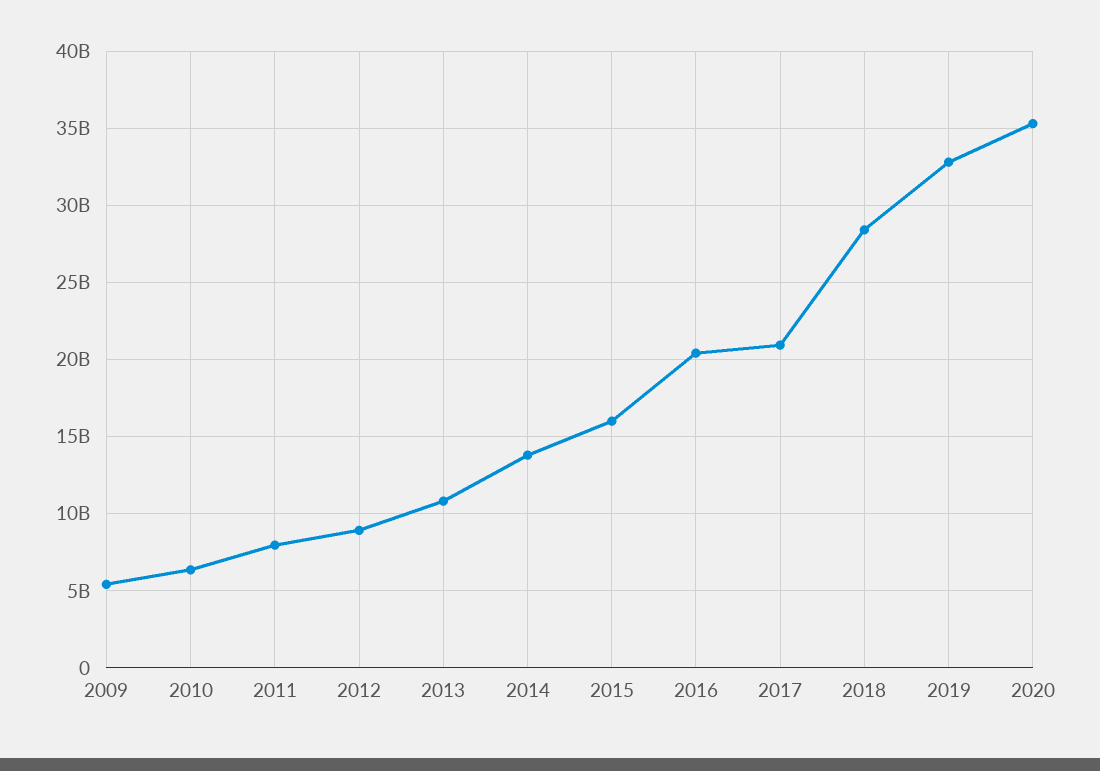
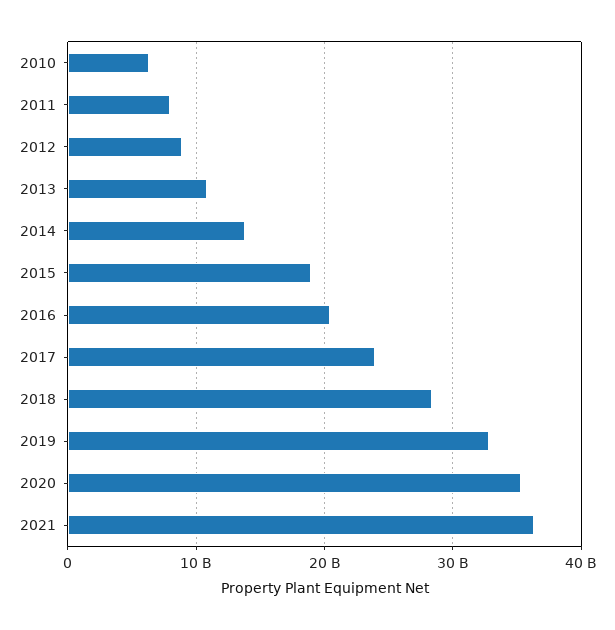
2009: 5500000000 -> none
2015: 16000000000 -> 19000000000
2017: 21000000000 -> 24000000000
2021: none -> 36000000000

